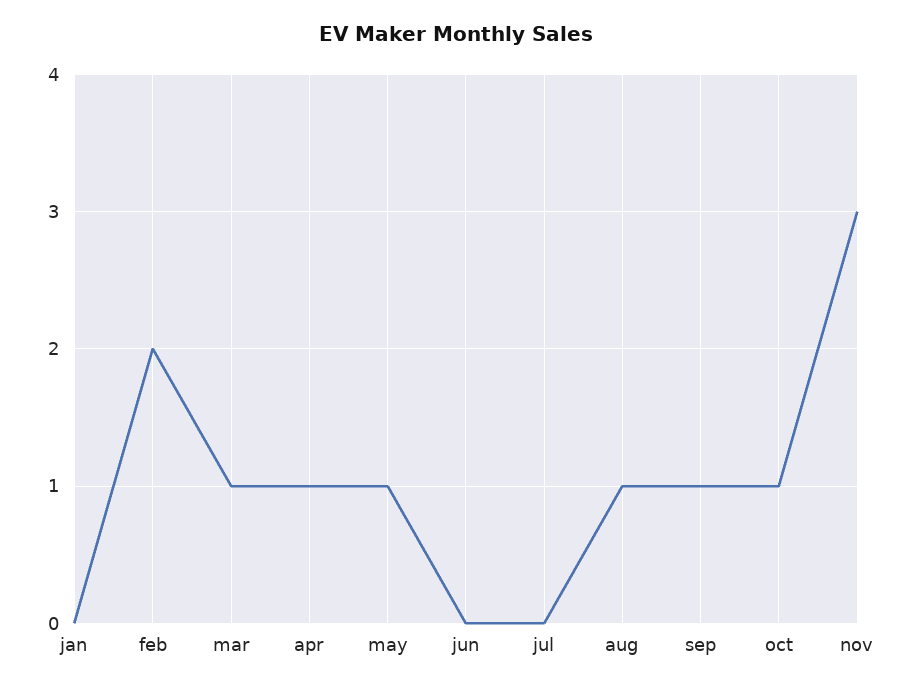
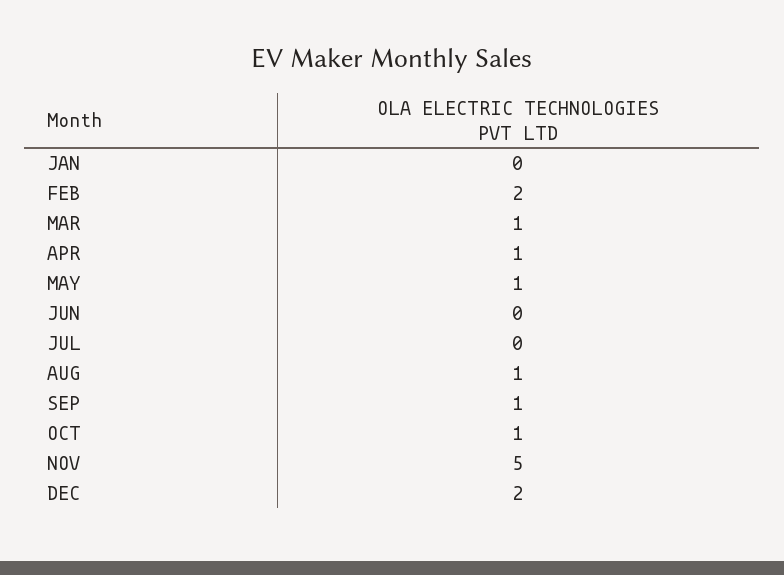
nov: 3 -> 5
DEC: none -> 2

